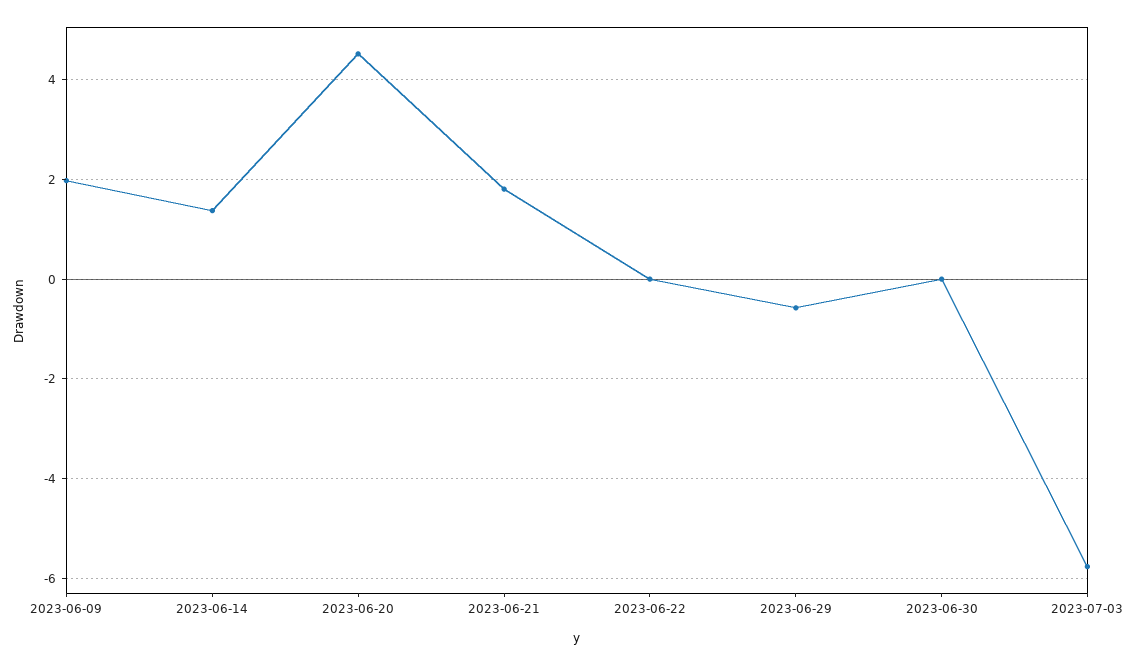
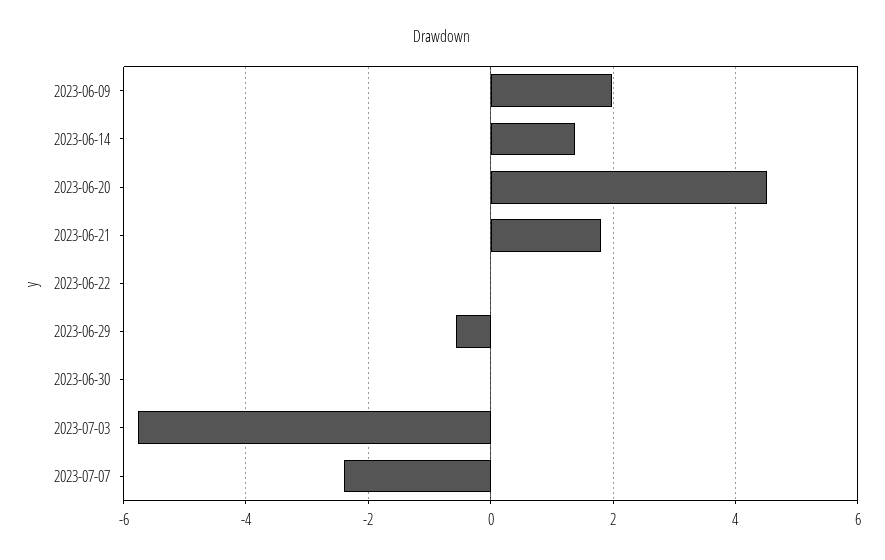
2023-07-07: none -> -2.4

